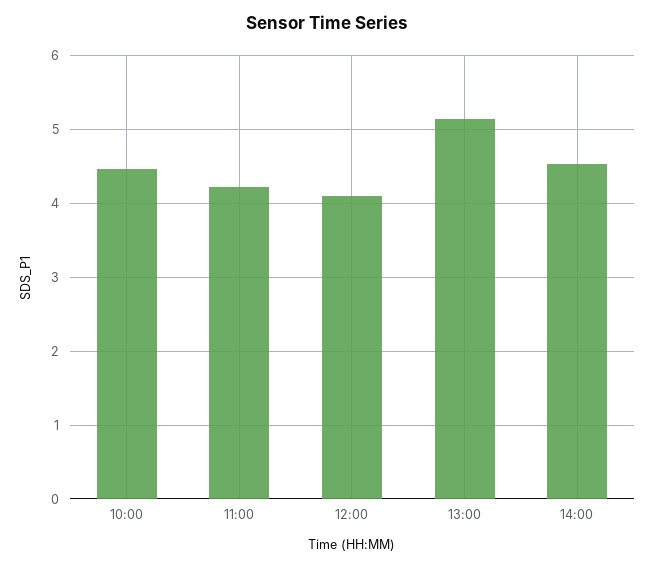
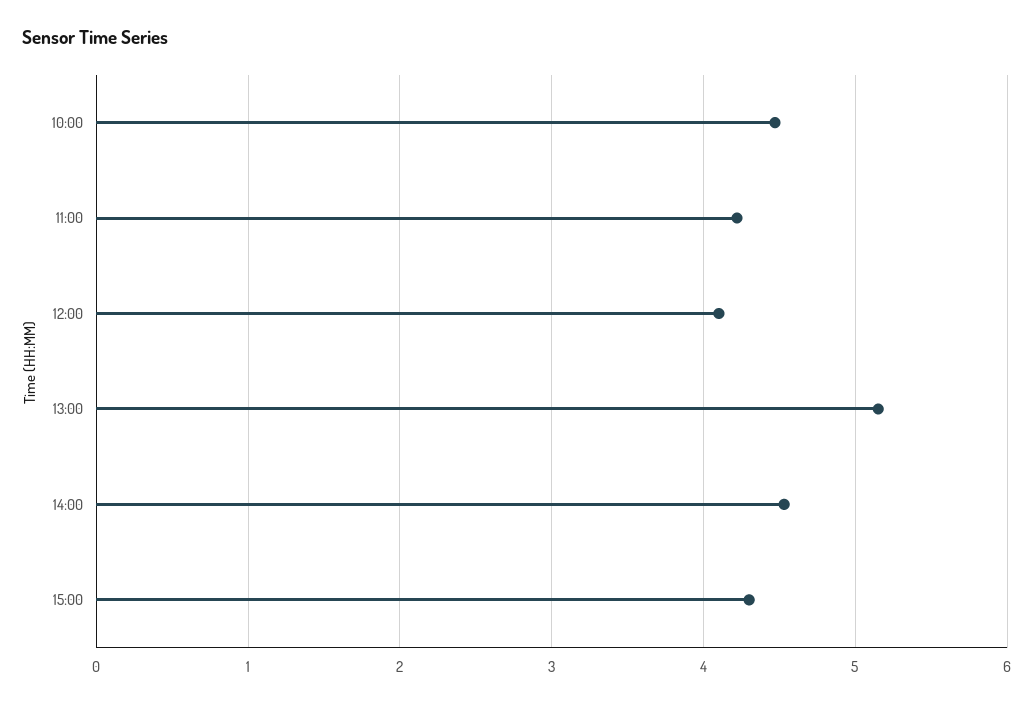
15:00: none -> 4.3

